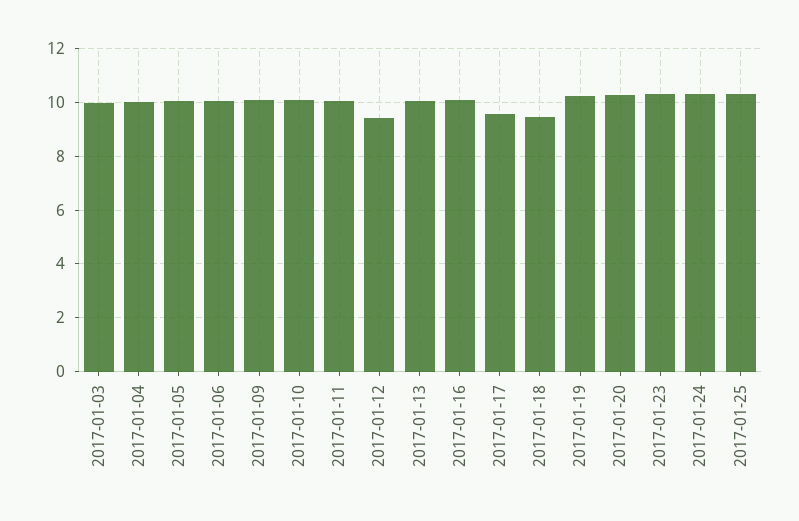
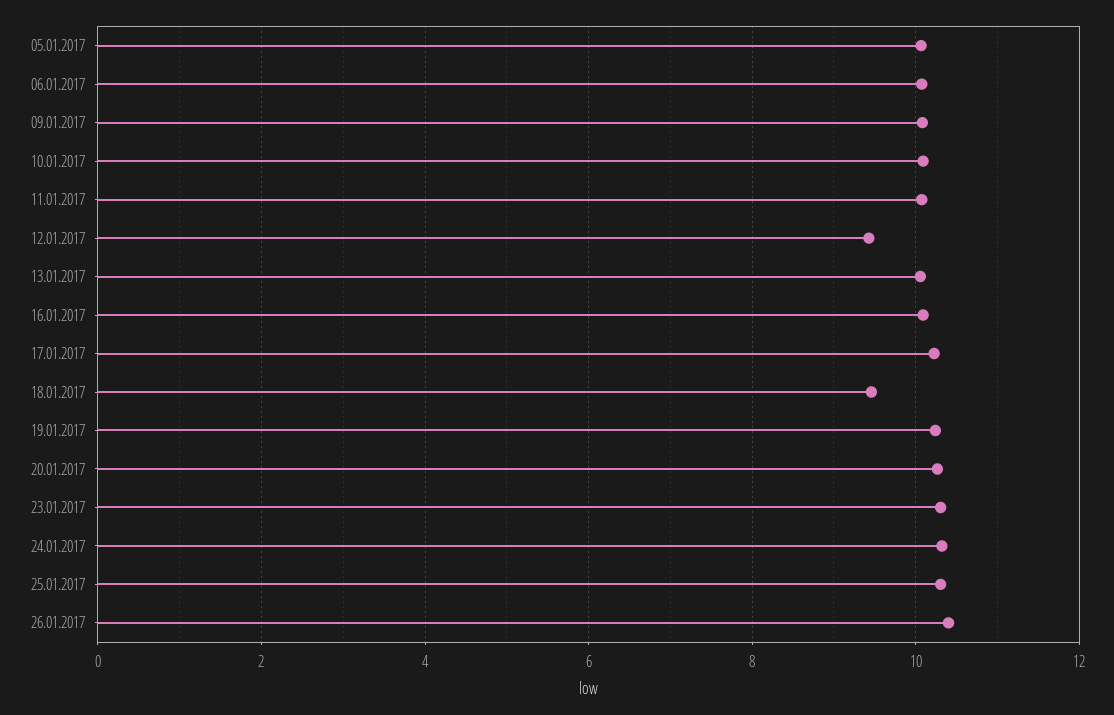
2017-01-03: 10 -> none
2017-01-04: 10 -> none
2017-01-17: 9.5 -> 10.2
26.01.2017: none -> 10.4

